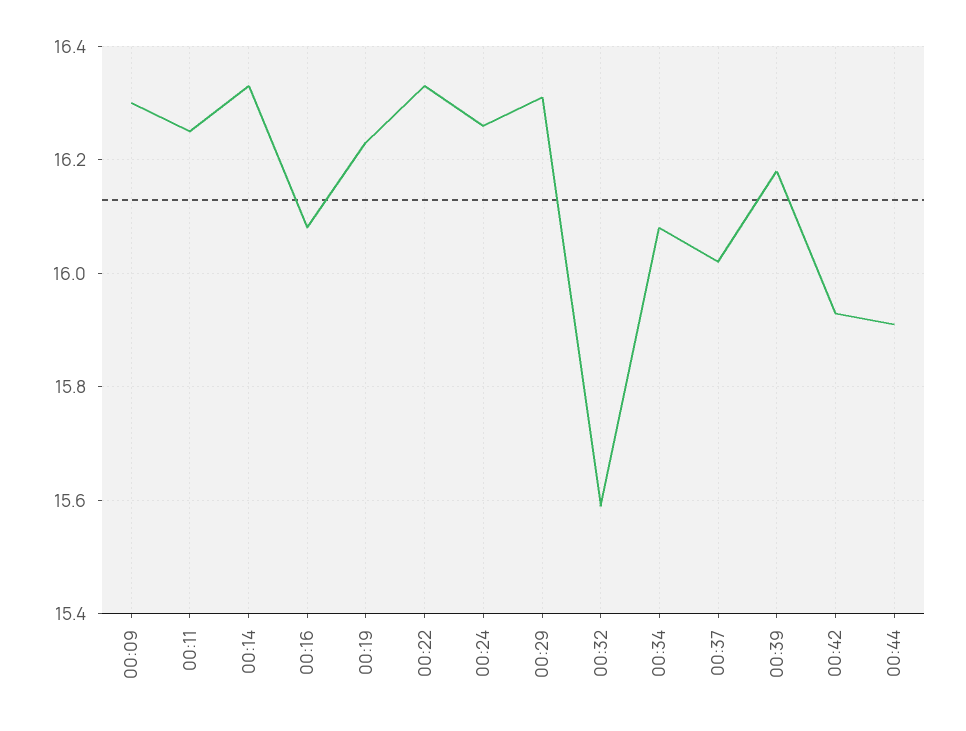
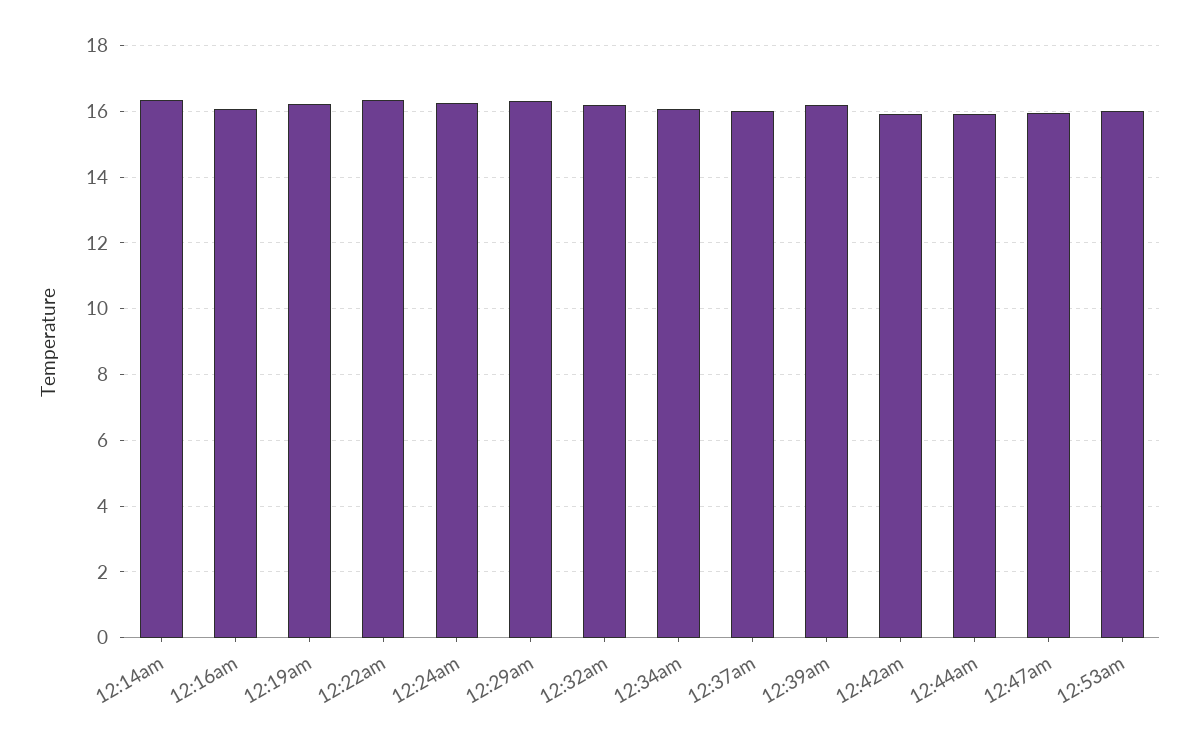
00:09: 16.3 -> none
00:11: 16.25 -> none
00:32: 15.6 -> 16.2
12:47am: none -> 16
12:53am: none -> 16

